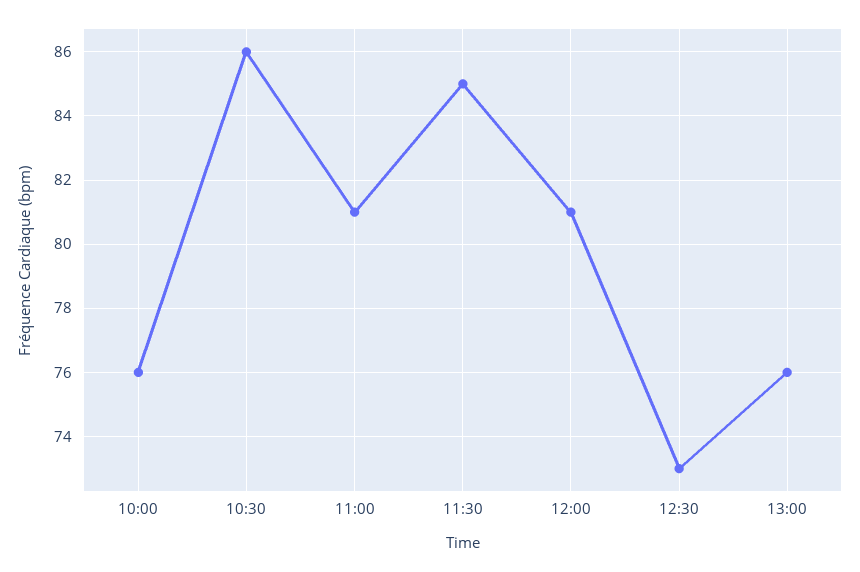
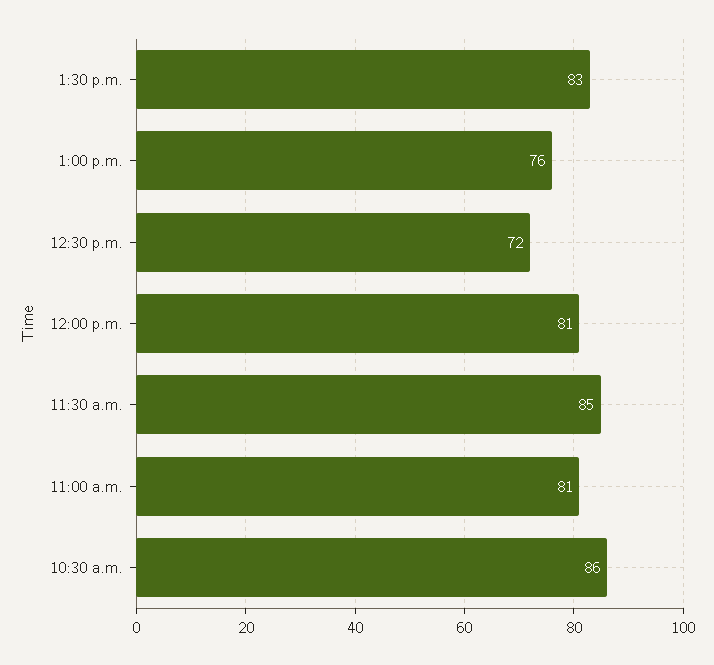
10:00: 76 -> none
12:30: 73 -> 72
1:30 p.m.: none -> 83

